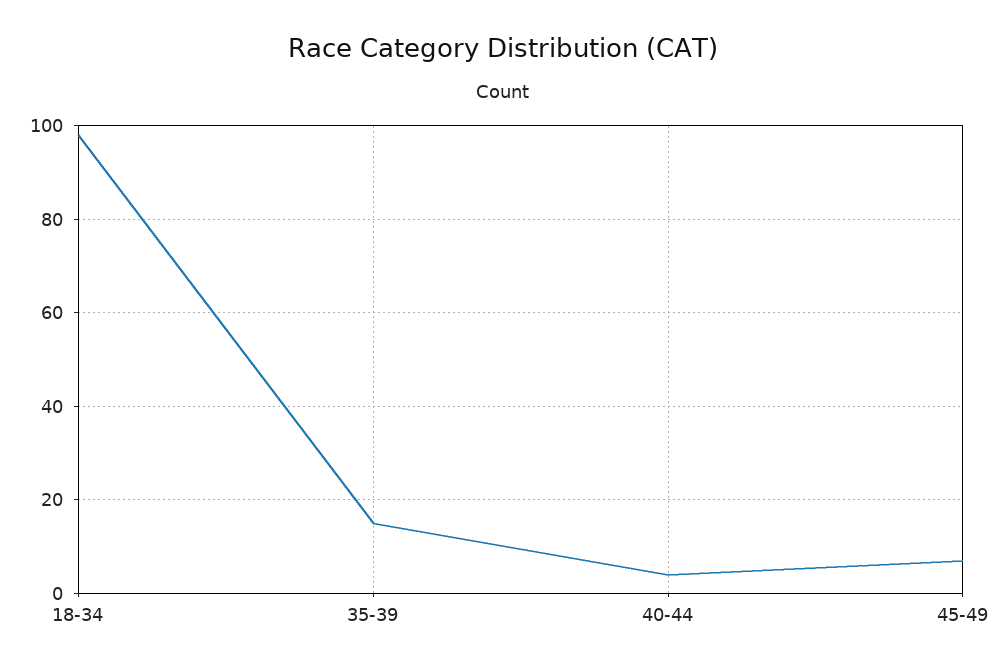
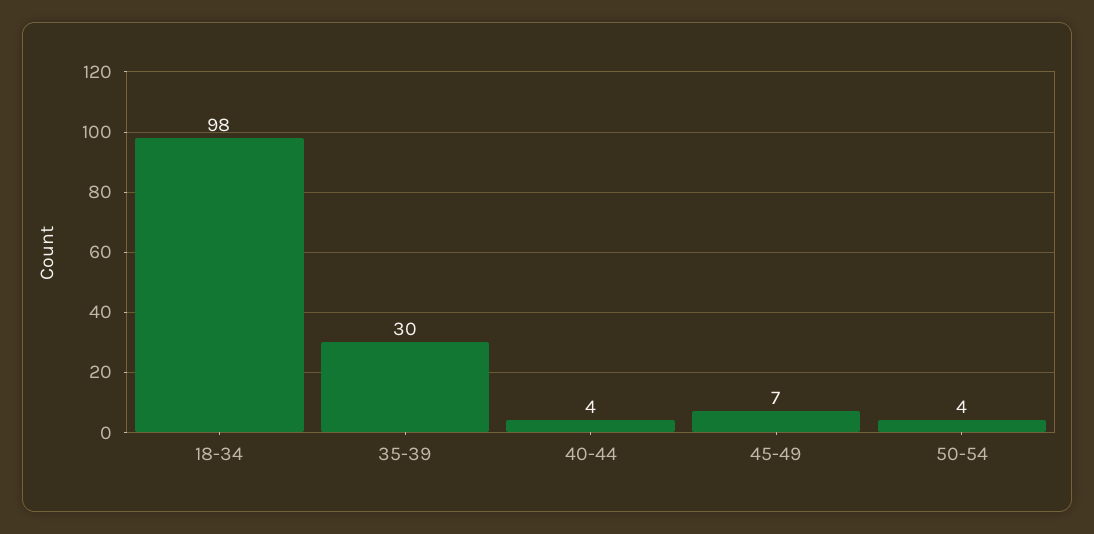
35-39: 15 -> 30
50-54: none -> 4

